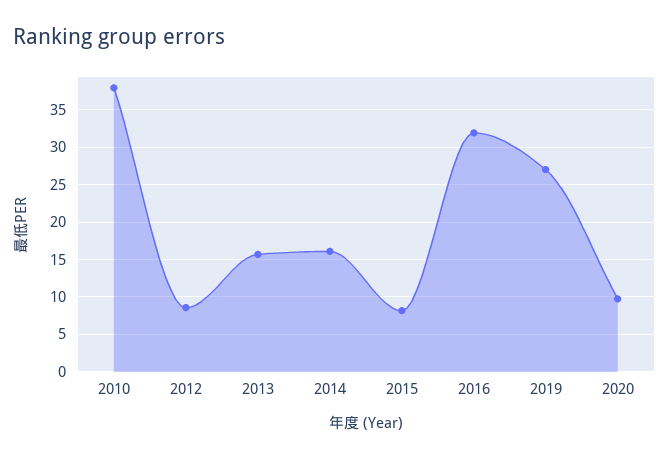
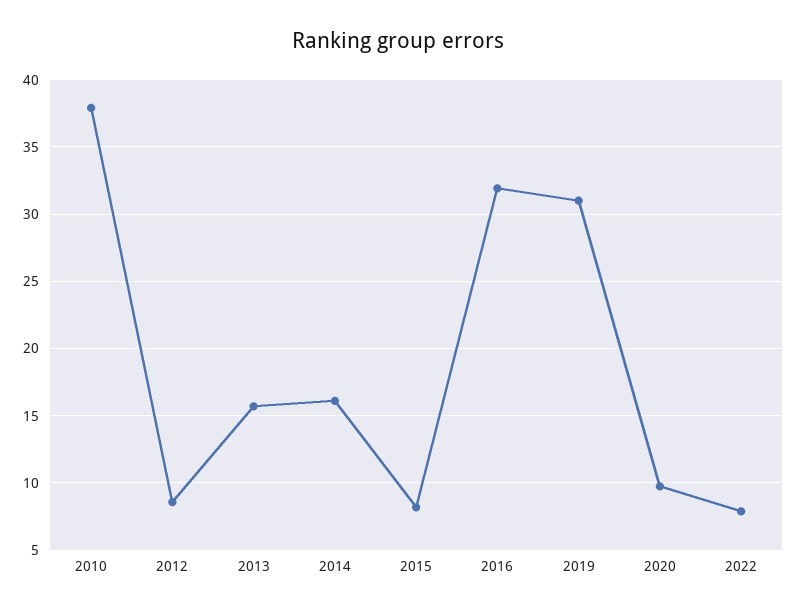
2019: 27 -> 31
2022: none -> 8

